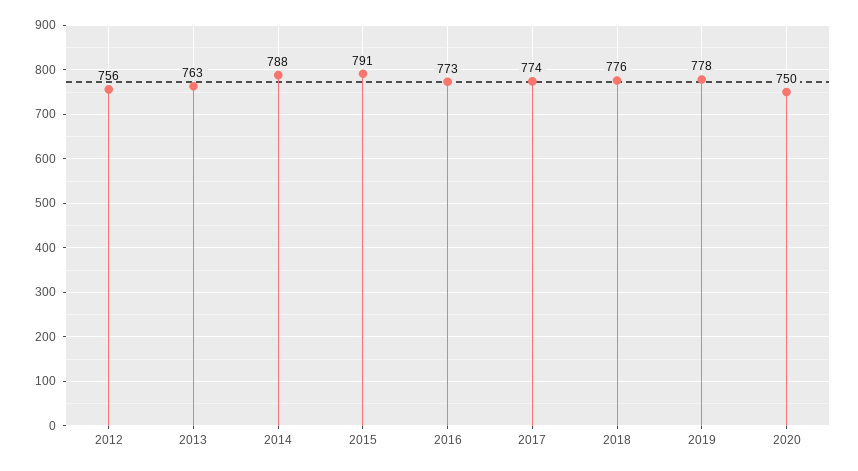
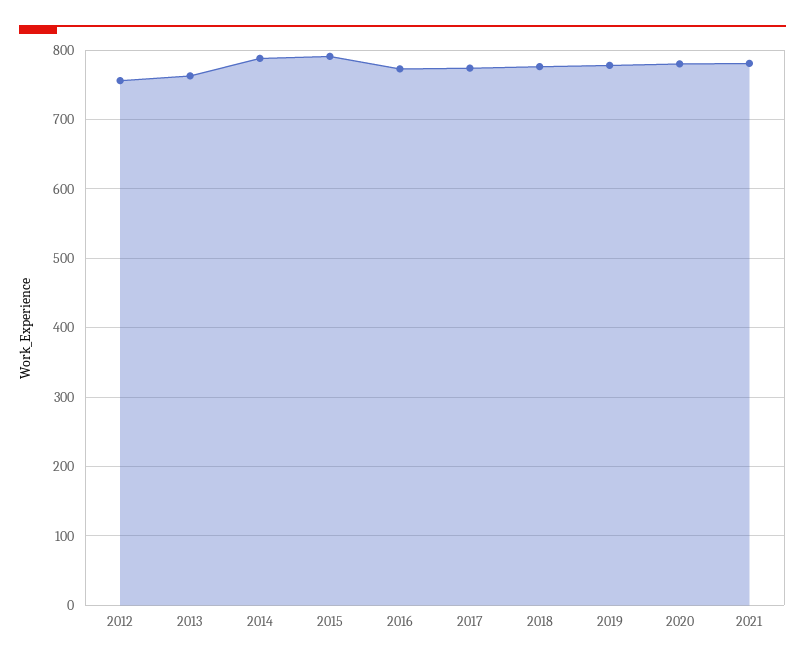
2020: 750 -> 780
2021: none -> 780

